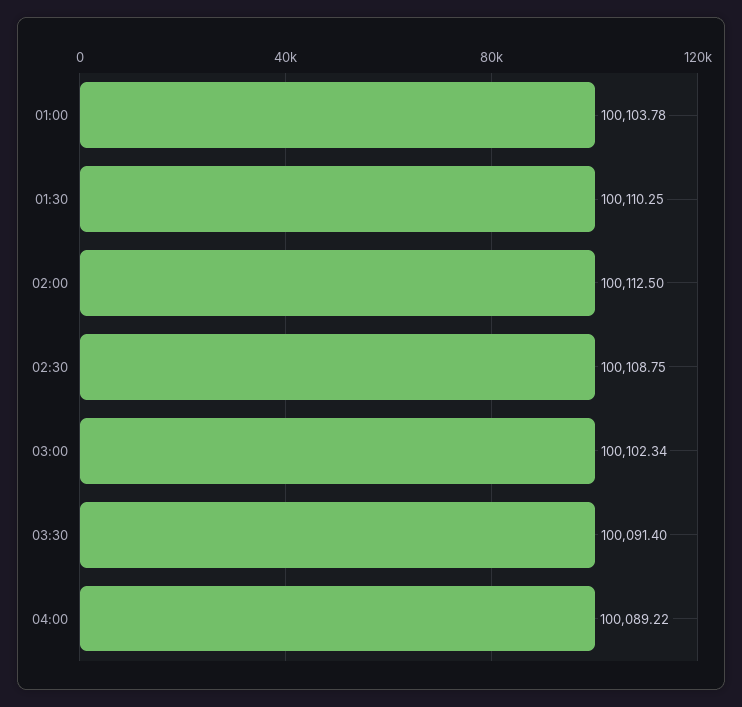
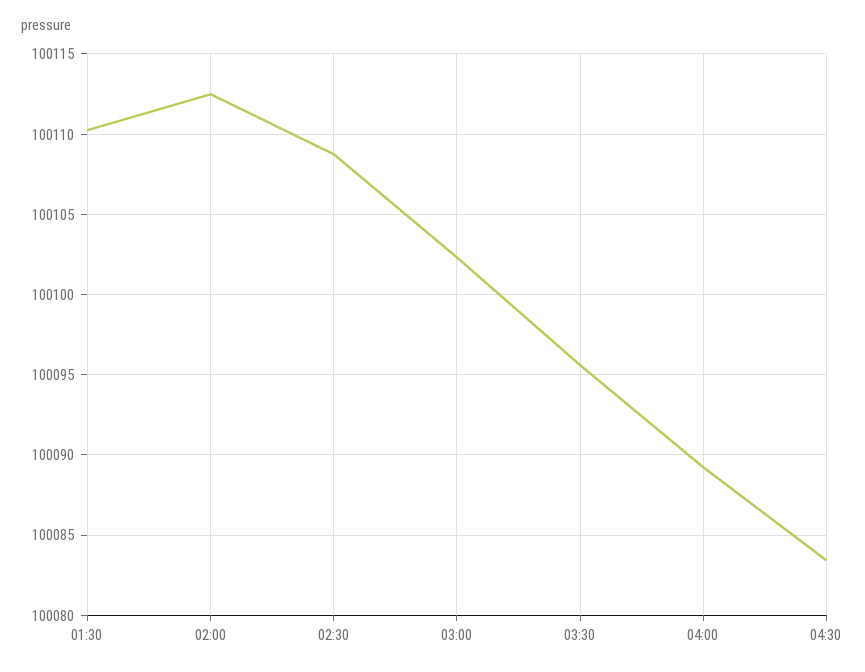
01:00: 100103.78 -> none
03:30: 100091.4 -> 100095.5
04:30: none -> 100083.5

